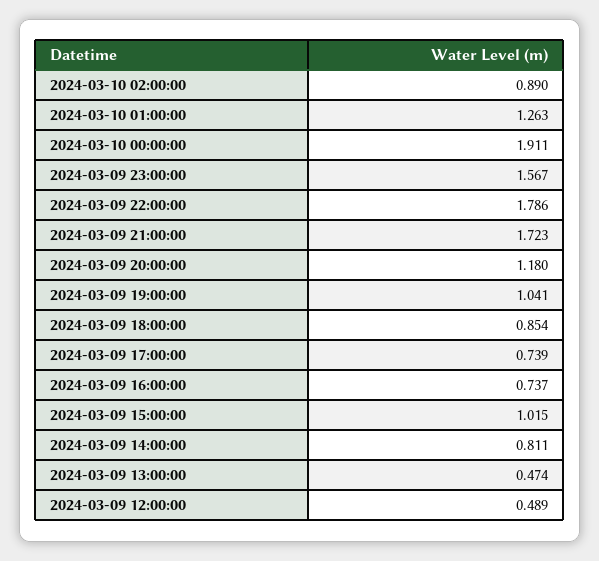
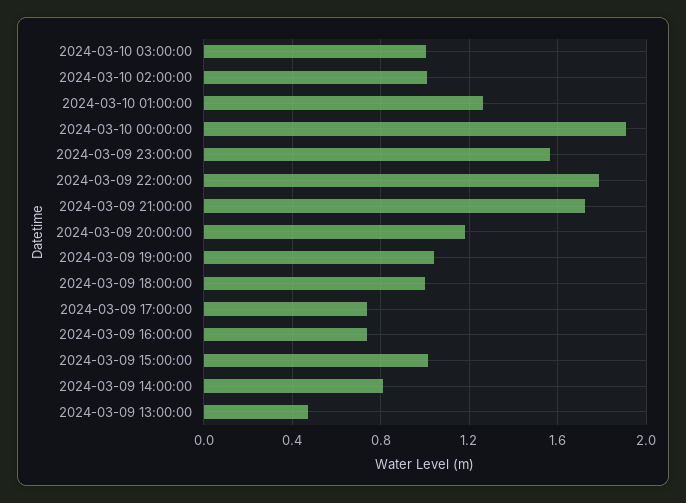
2024-03-10 02:00:00: 0.89 -> 1
2024-03-09 18:00:00: 0.854 -> 1
2024-03-09 12:00:00: 0.489 -> none
2024-03-10 03:00:00: none -> 1

